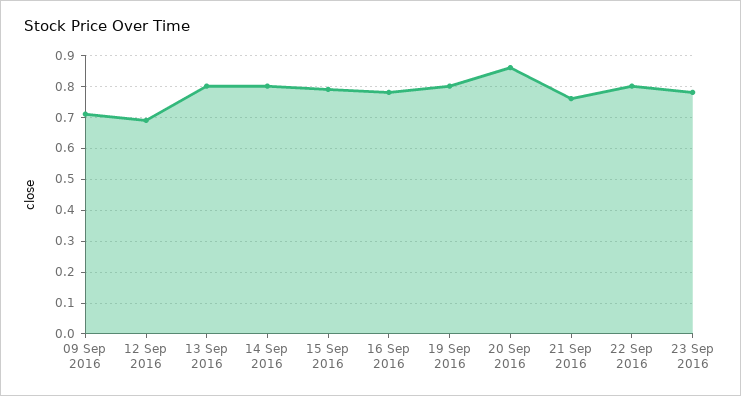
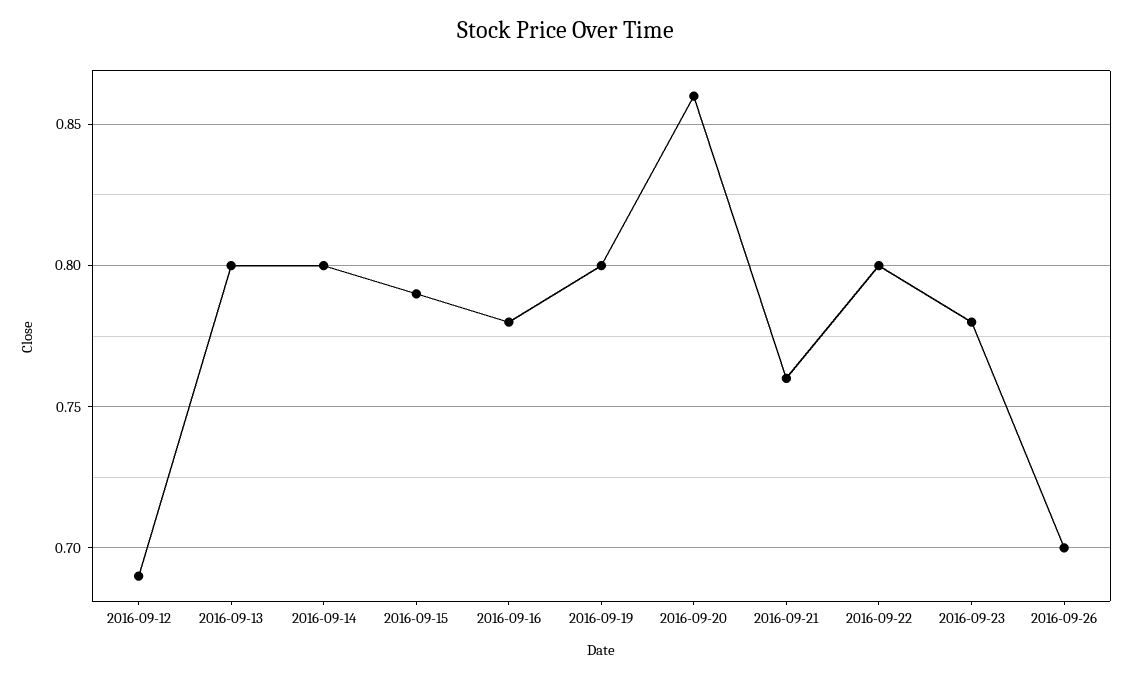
09 Sep 2016: 0.7 -> none
2016-09-26: none -> 0.7

